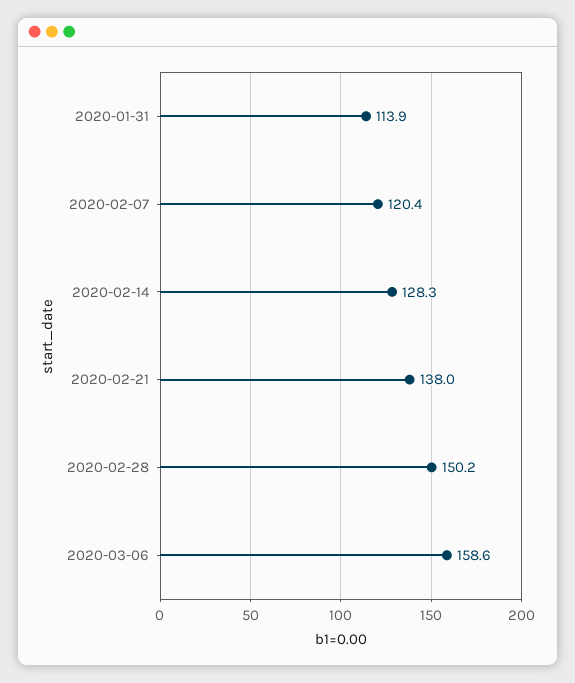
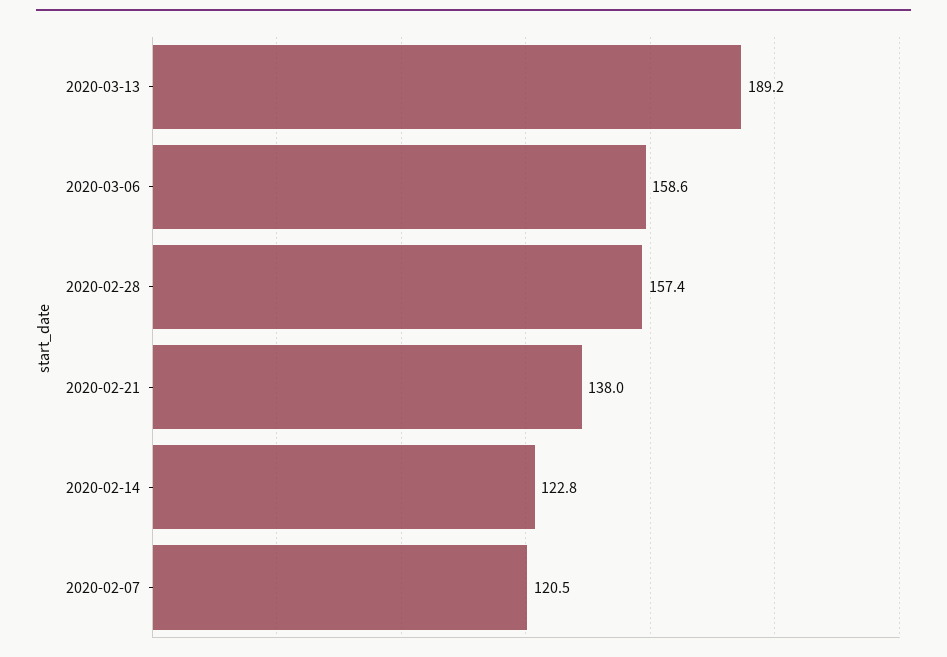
2020-01-31: 113.9 -> none
2020-02-07: 120.4 -> 120.5
2020-02-14: 128.3 -> 122.8
2020-02-28: 150.2 -> 157.4
2020-03-13: none -> 189.2

